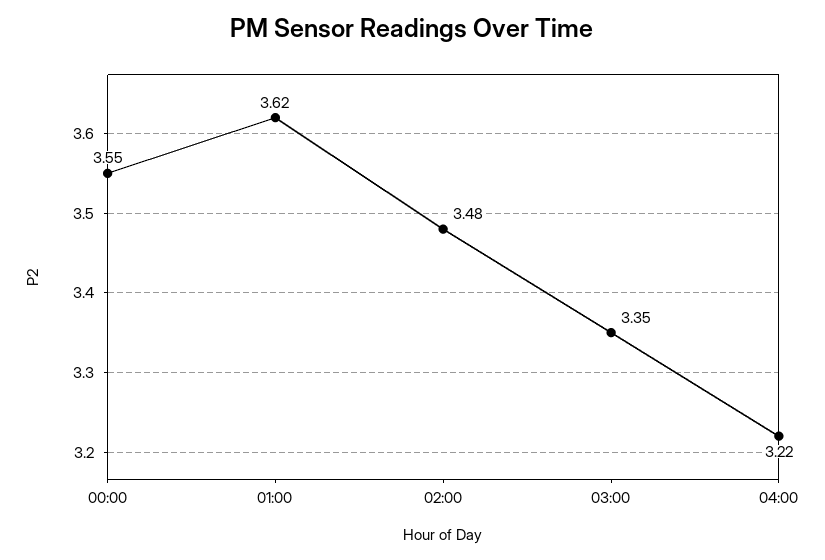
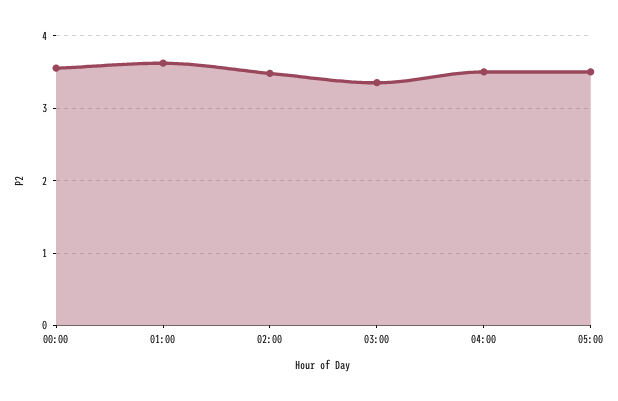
04:00: 3.22 -> 3.5
05:00: none -> 3.5

